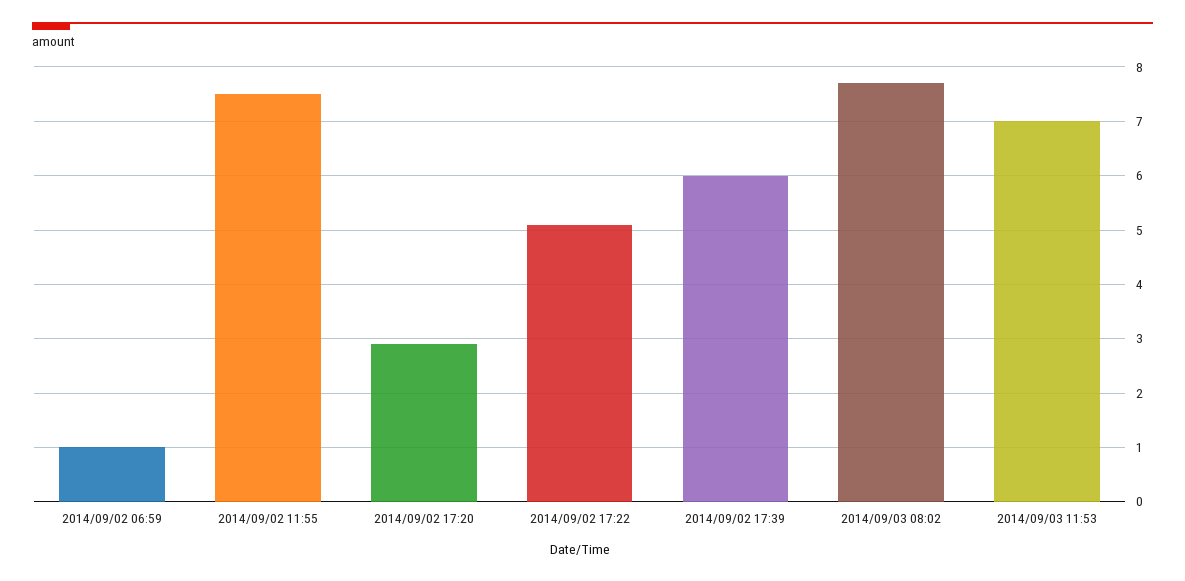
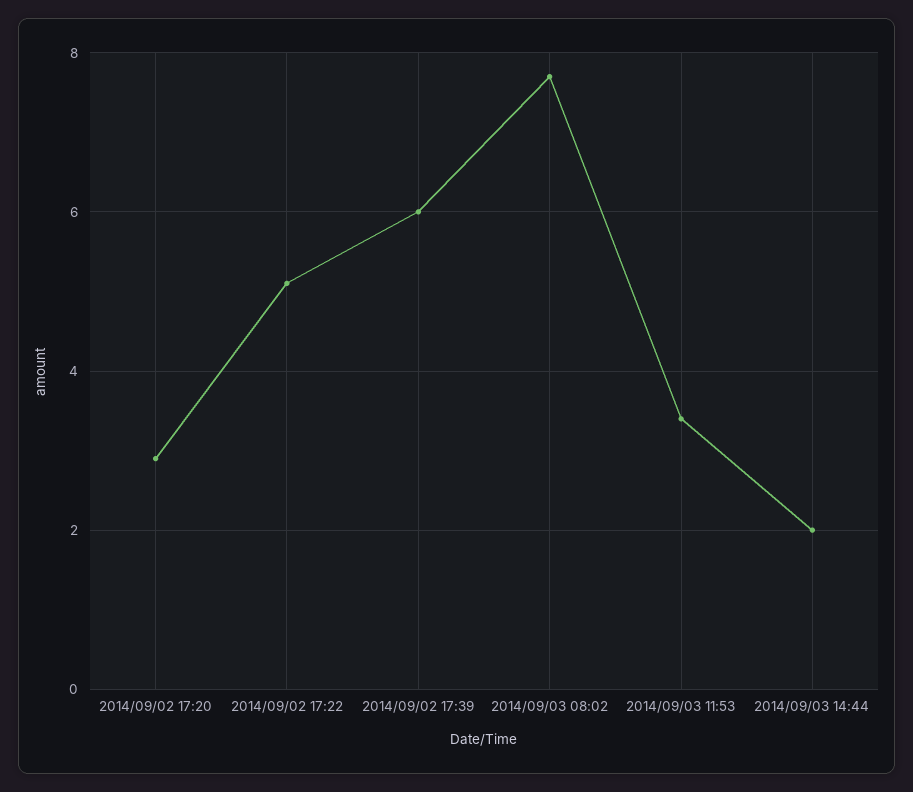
2014/09/02 06:59: 1 -> none
2014/09/02 11:55: 7.5 -> none
2014/09/03 11:53: 7 -> 3.5
2014/09/03 14:44: none -> 2

